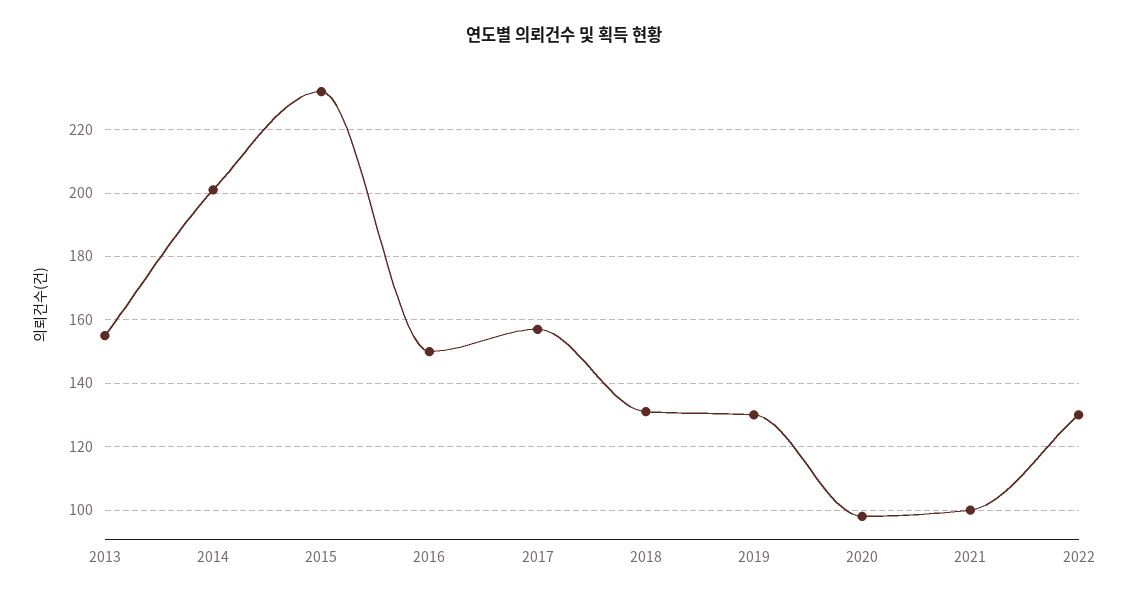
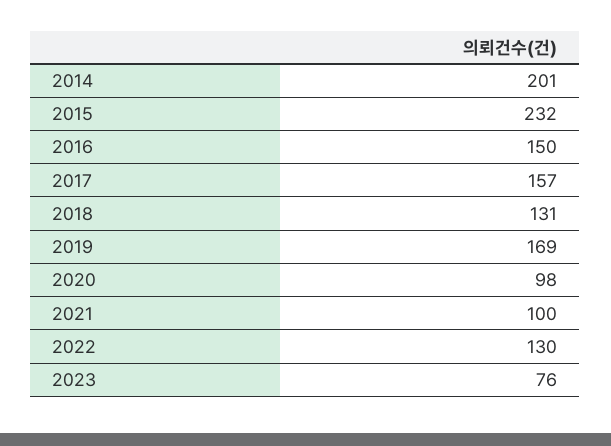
2013: 155 -> none
2019: 130 -> 169
2023: none -> 76

